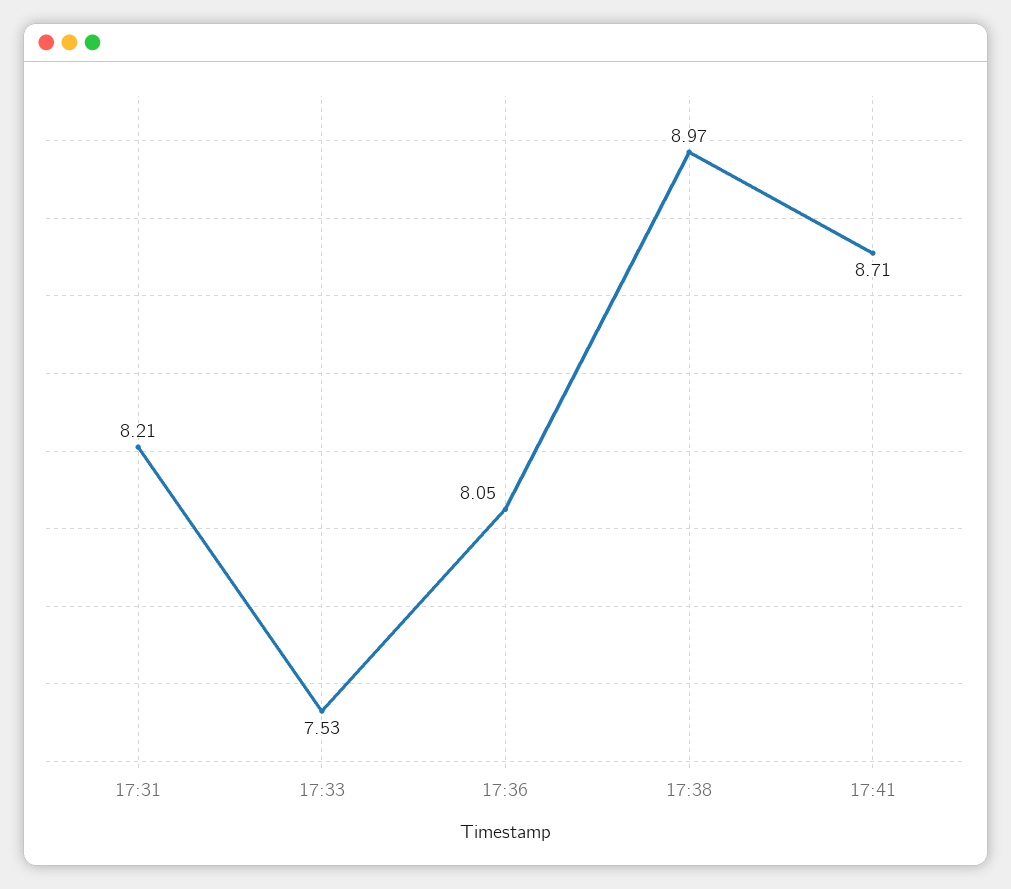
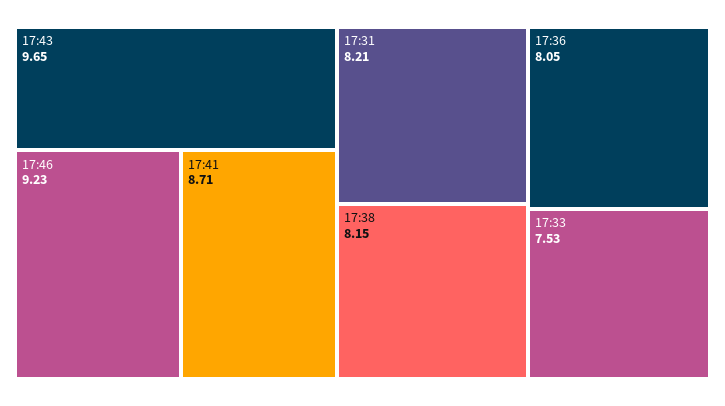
17:38: 8.97 -> 8.15
17:43: none -> 9.65
17:46: none -> 9.23

